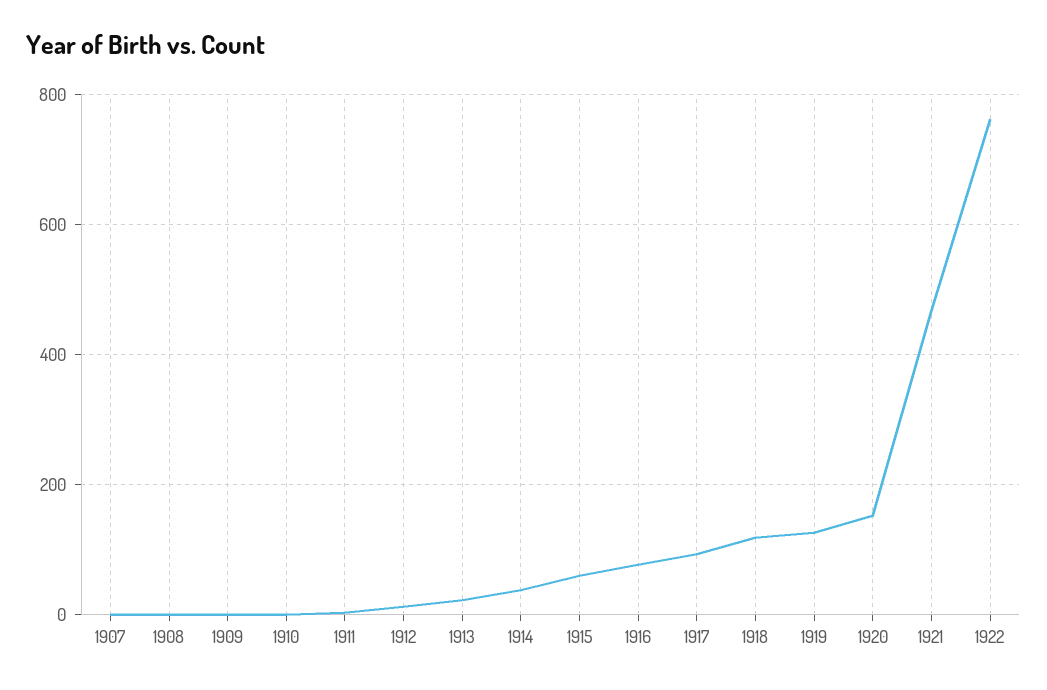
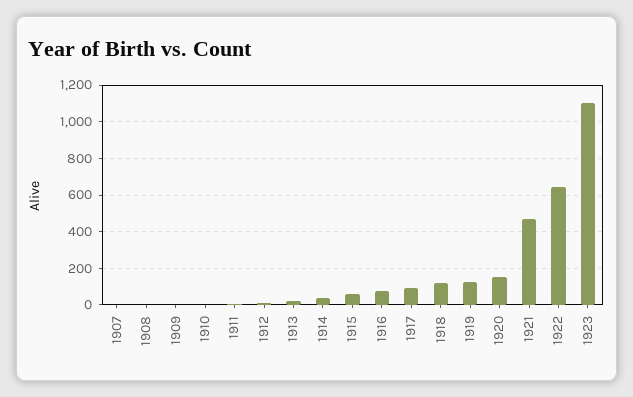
1922: 760 -> 650
1923: none -> 1100

